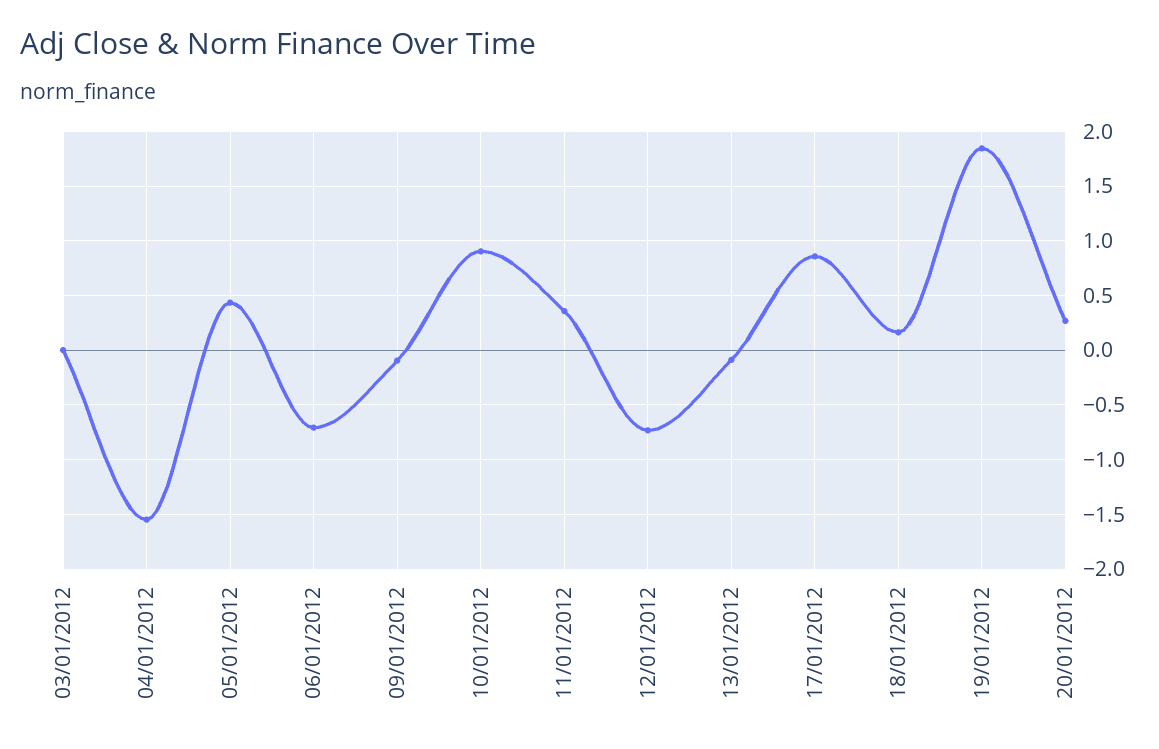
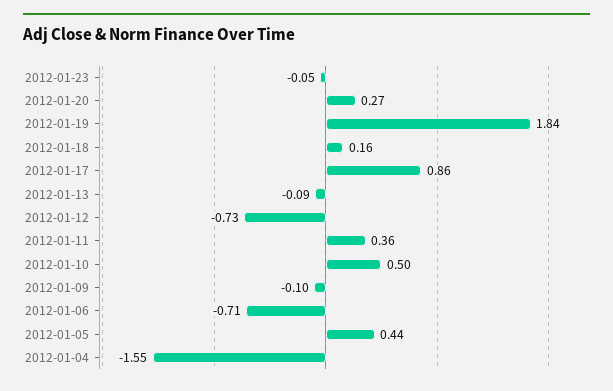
03/01/2012: 0 -> none
10/01/2012: 0.9 -> 0.5
2012-01-23: none -> -0.05

